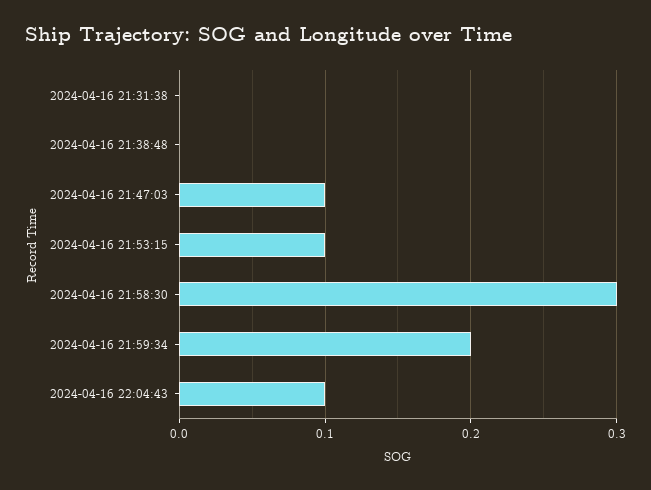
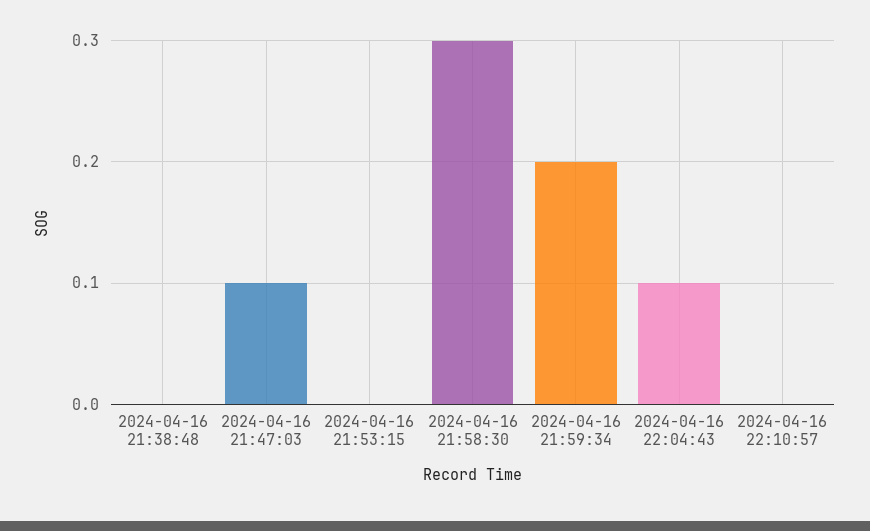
2024-04-16 21:31:38: 0 -> none
2024-04-16 21:53:15: 0.1 -> 0
2024-04-16 22:10:57: none -> 0

